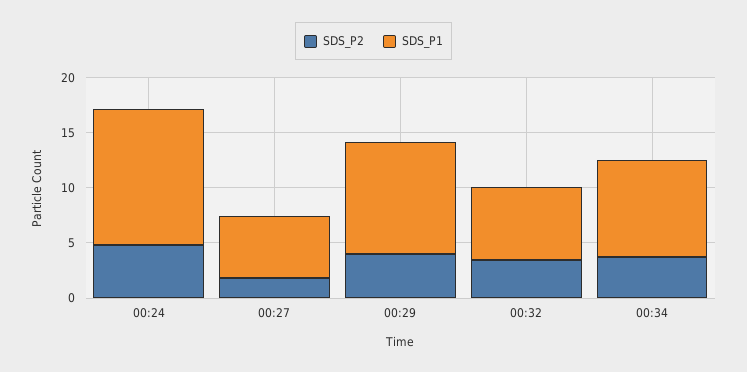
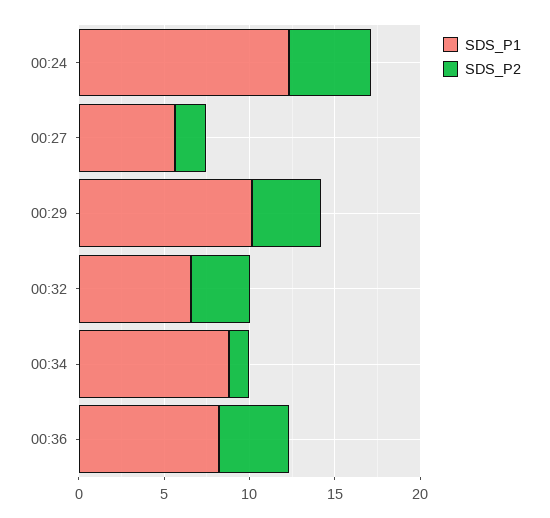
SDS_P2, 00:34: 4 -> 1
SDS_P1, 00:36: none -> 8
SDS_P2, 00:36: none -> 4

